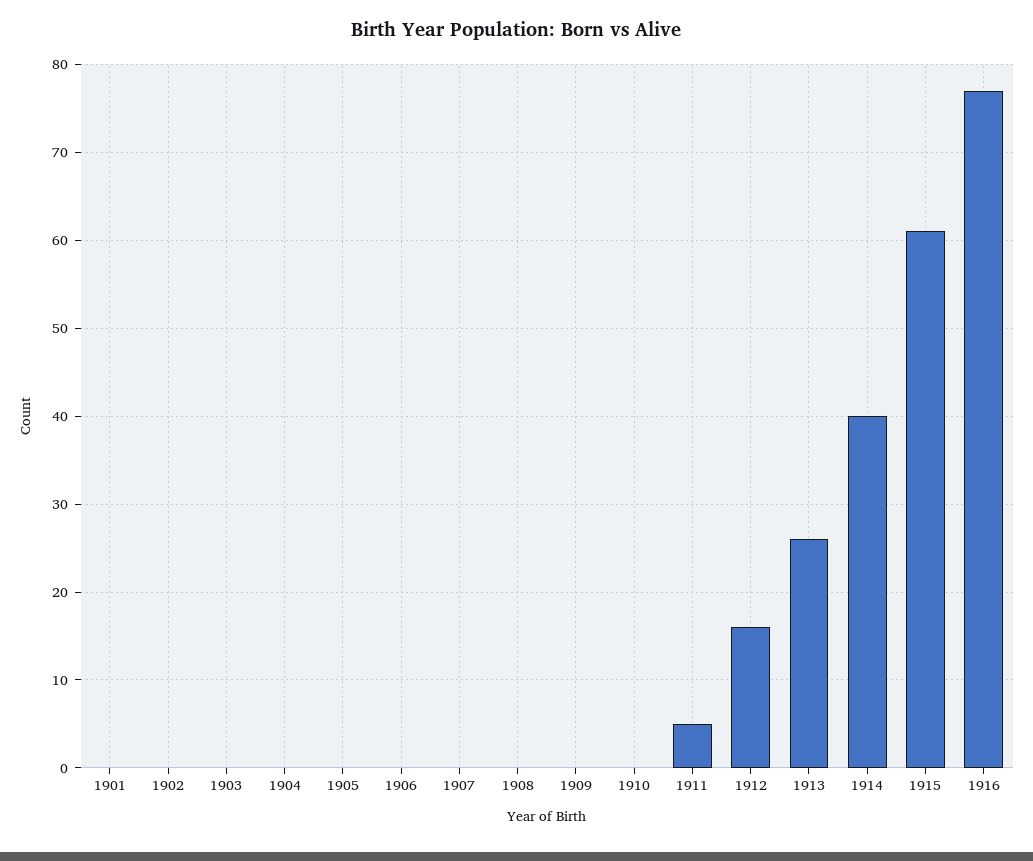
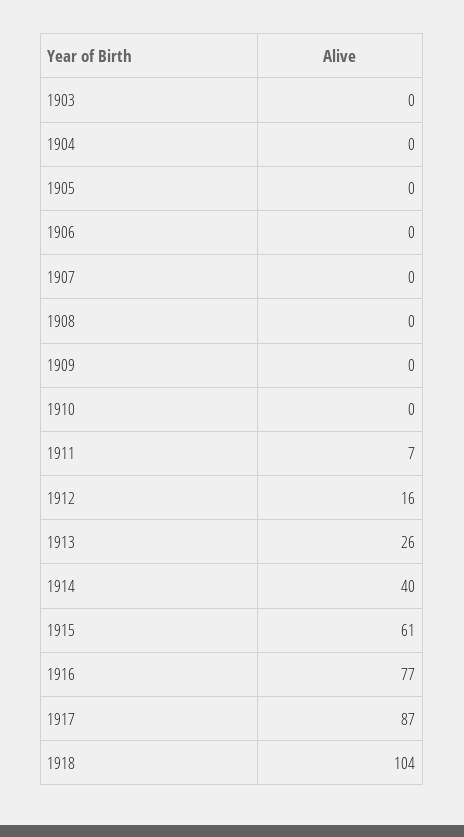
1901: 0 -> none
1902: 0 -> none
1911: 5 -> 7
1917: none -> 87
1918: none -> 104

